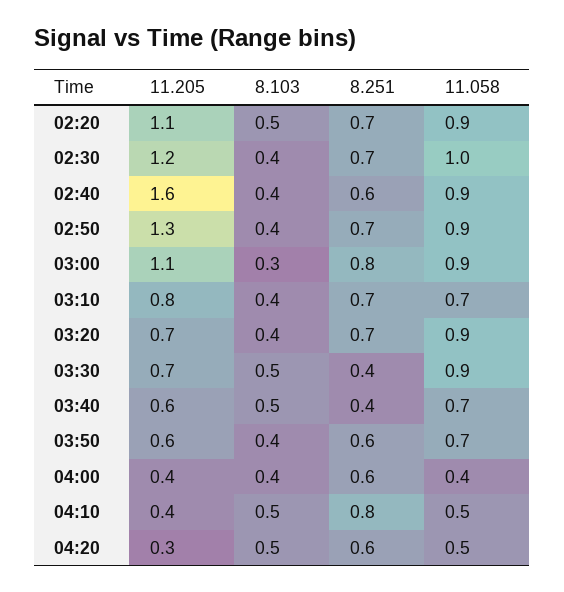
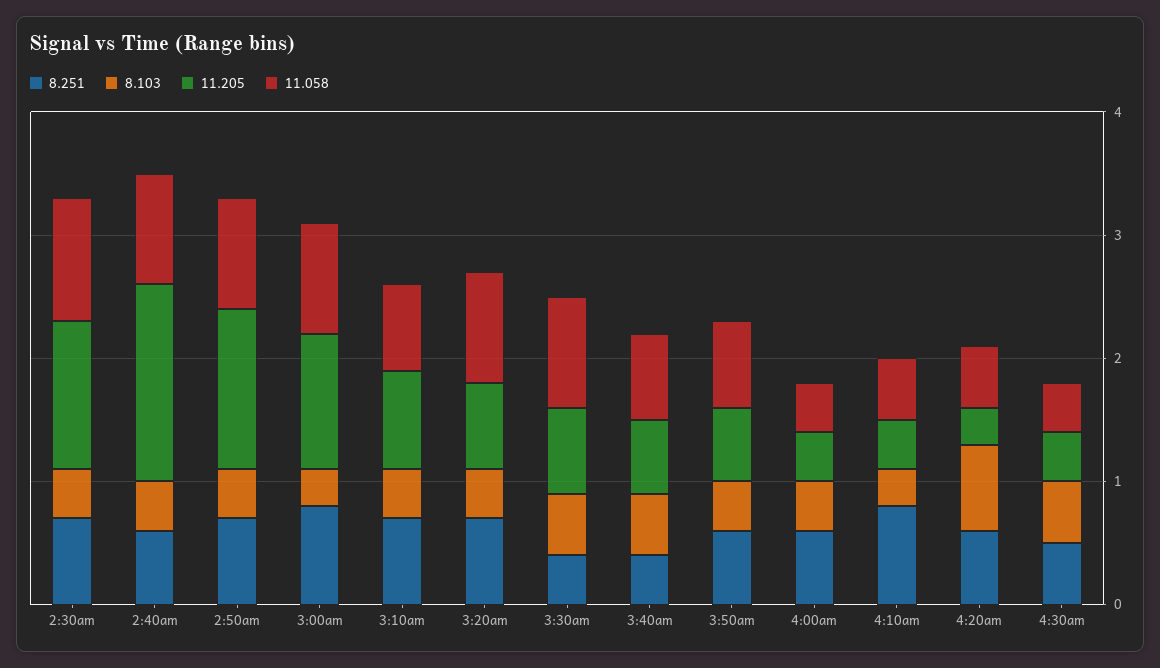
11.205, 02:20: 1.1 -> none
8.103, 02:20: 0.5 -> none
8.251, 02:20: 0.7 -> none
11.058, 02:20: 0.9 -> none
8.103, 04:10: 0.5 -> 0.3
8.103, 04:20: 0.5 -> 0.7
8.251, 4:30am: none -> 0.5
8.103, 4:30am: none -> 0.5
11.205, 4:30am: none -> 0.4
11.058, 4:30am: none -> 0.4

